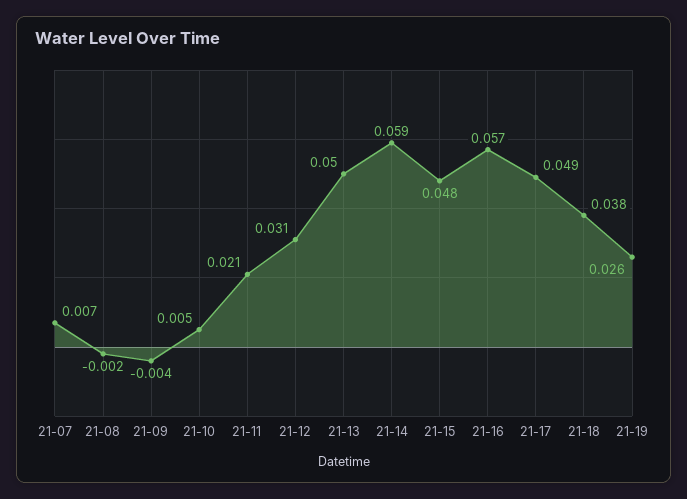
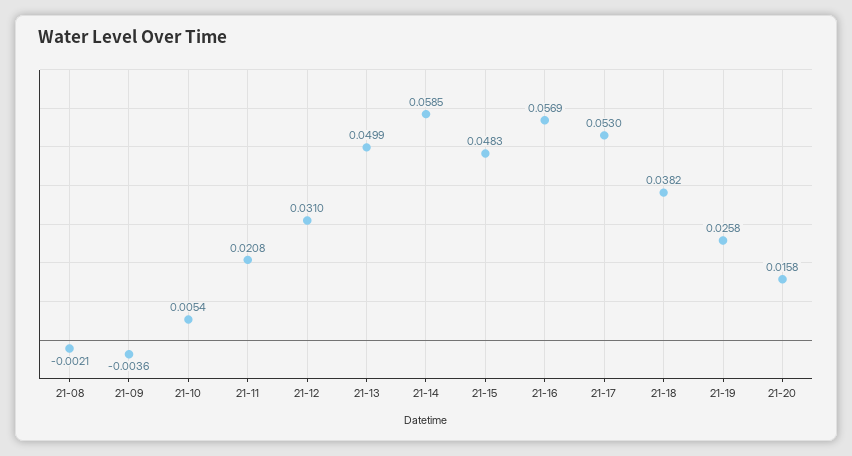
21-07: 0.007 -> none
21-17: 0.049 -> 0.053
21-20: none -> 0.0158

